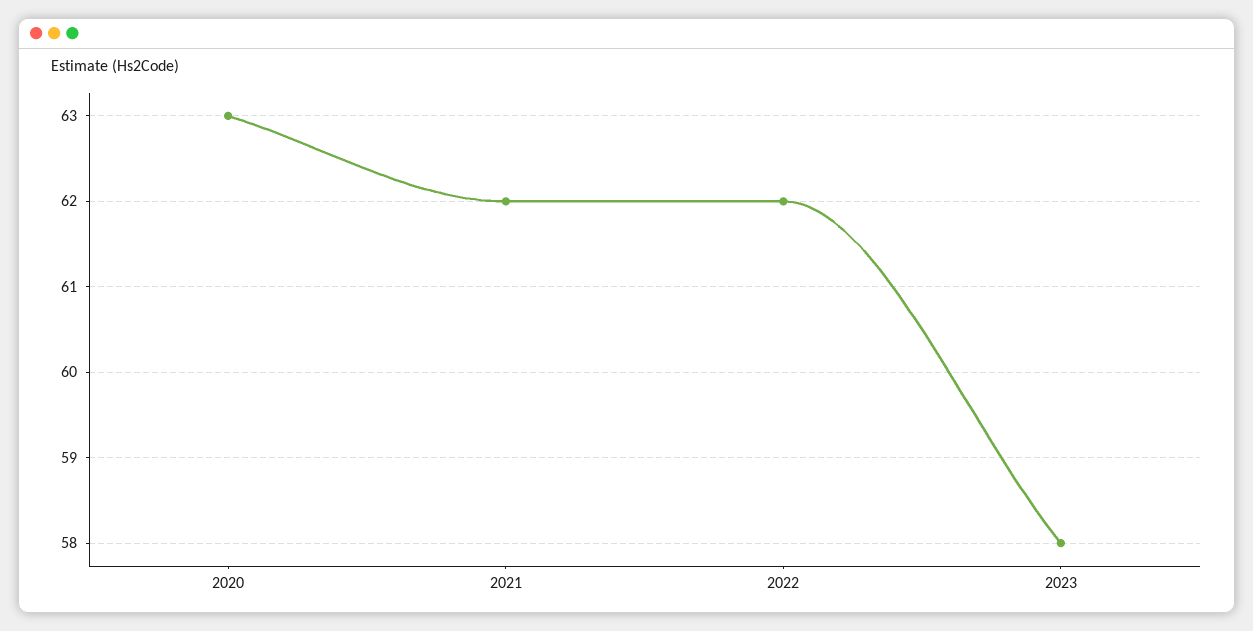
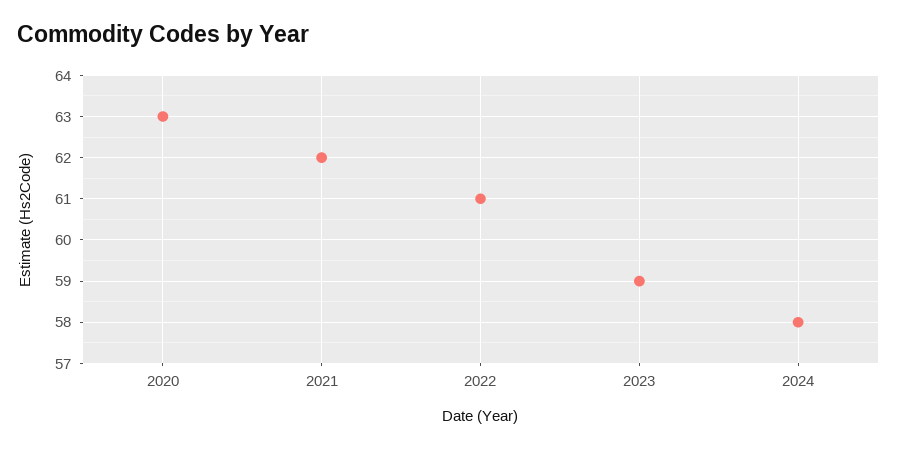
2022: 62 -> 61
2023: 58 -> 59
2024: none -> 58

